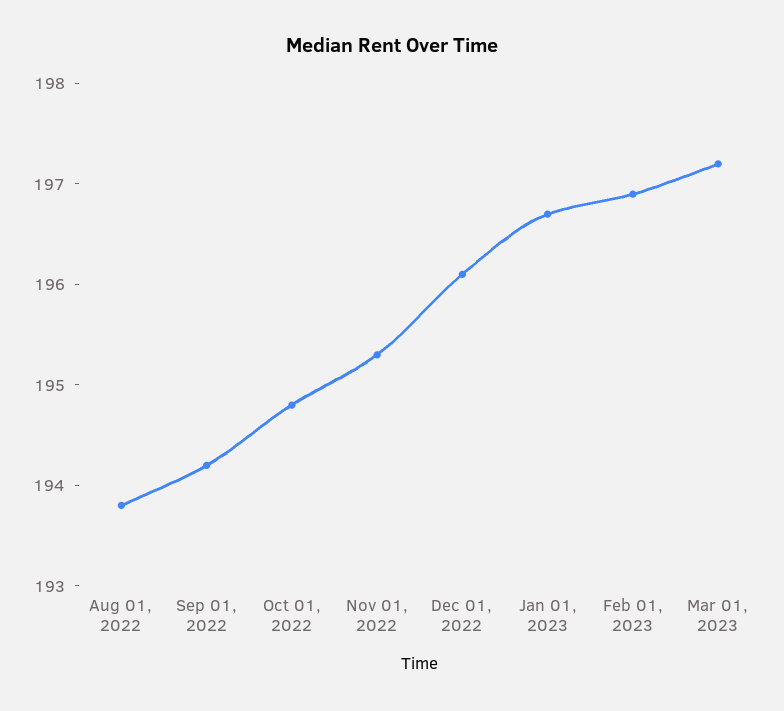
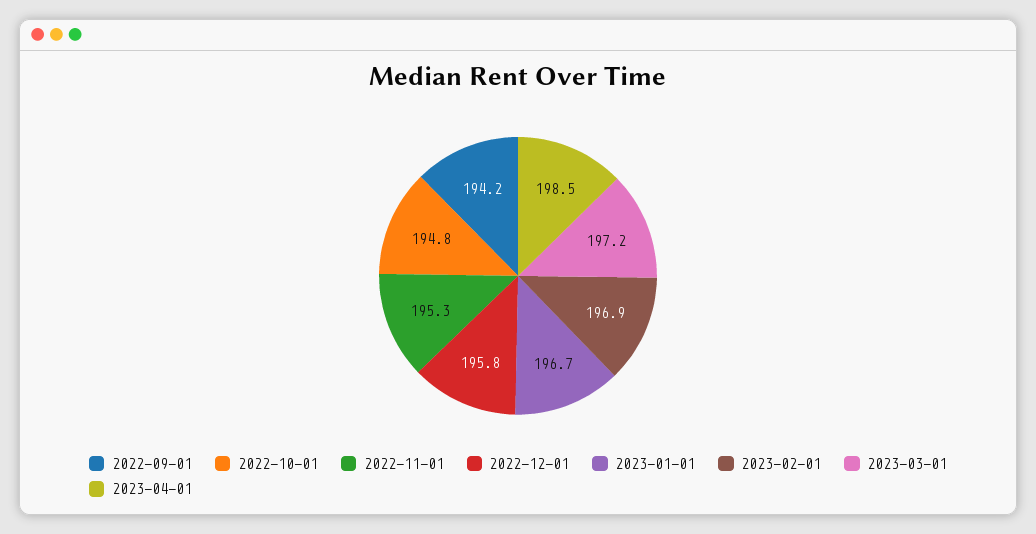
Aug 01, 2022: 193.8 -> none
Dec 01, 2022: 196.1 -> 195.8
2023-04-01: none -> 198.5

